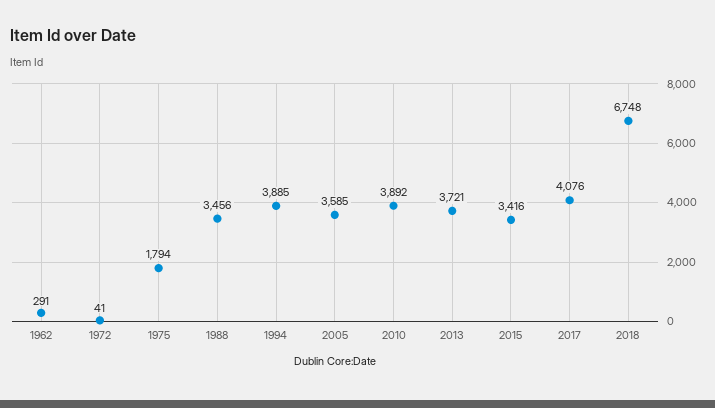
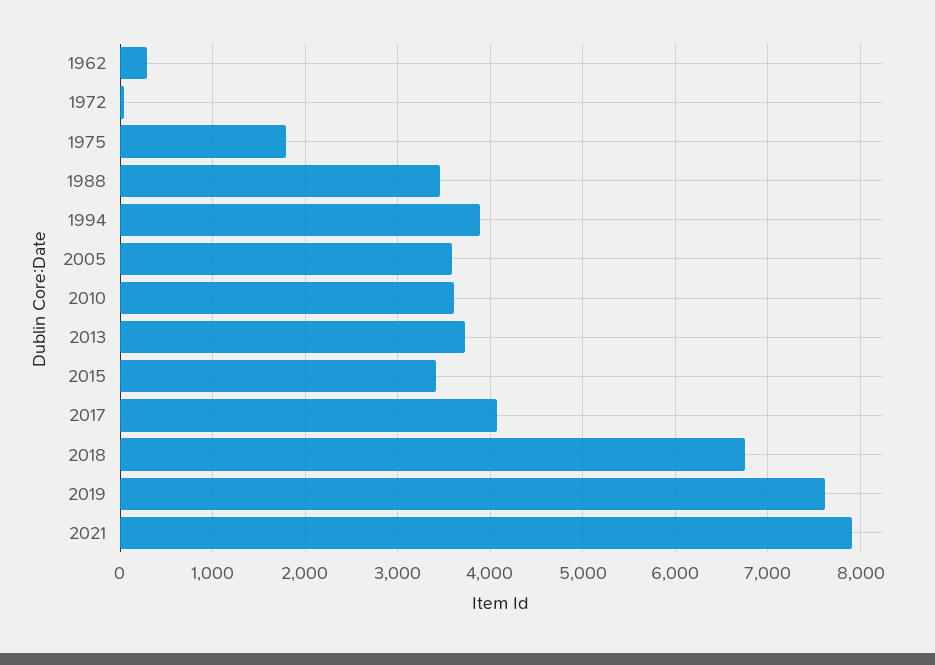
2010: 3892 -> 3600
2019: none -> 7600
2021: none -> 7900

